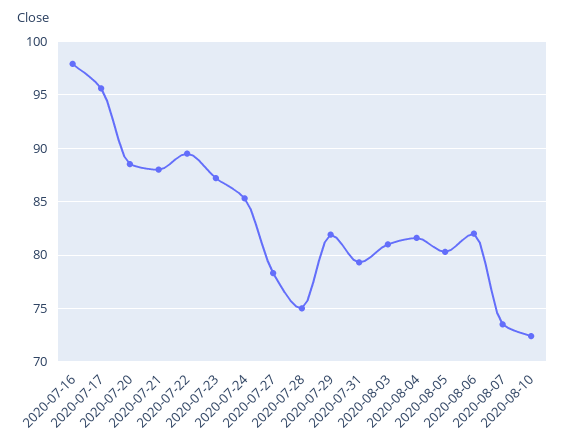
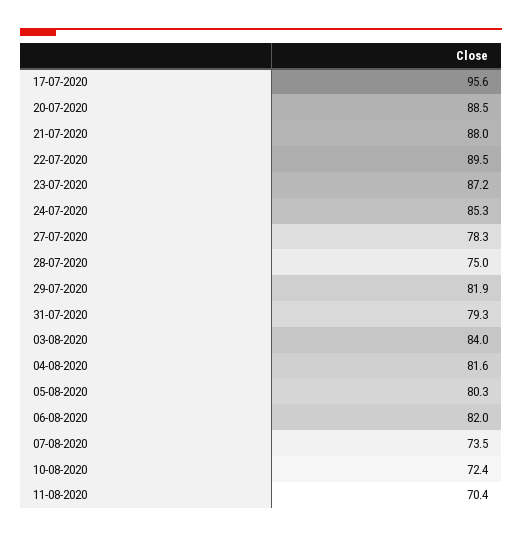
2020-07-16: 98 -> none
2020-08-03: 81 -> 84
11-08-2020: none -> 70.4

